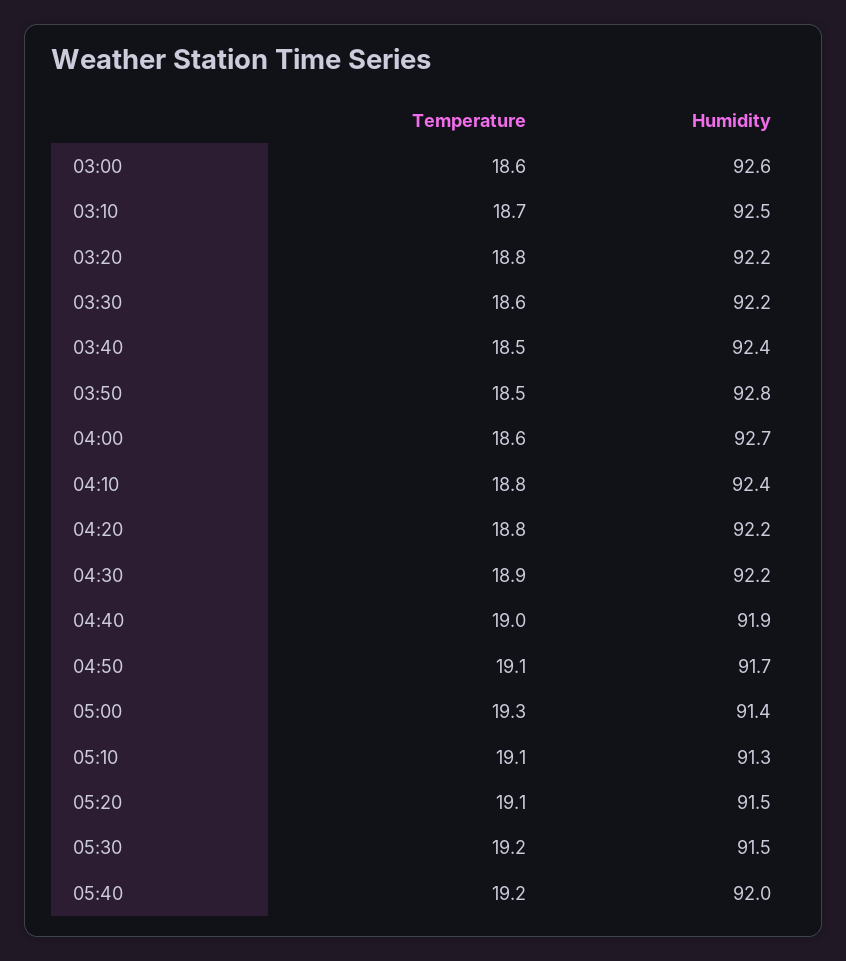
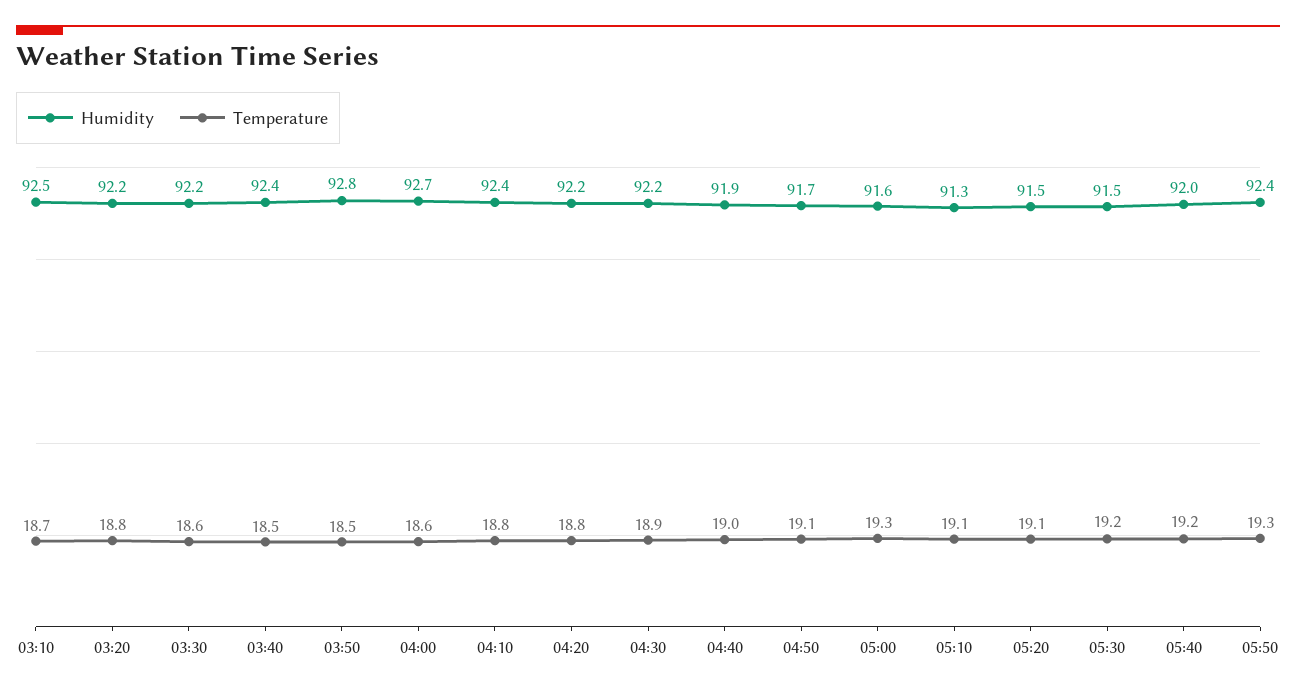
Temperature, 03:00: 18.6 -> none
Humidity, 03:00: 92.6 -> none
Humidity, 05:00: 91.4 -> 91.6
Humidity, 05:50: none -> 92.4
Temperature, 05:50: none -> 19.3

